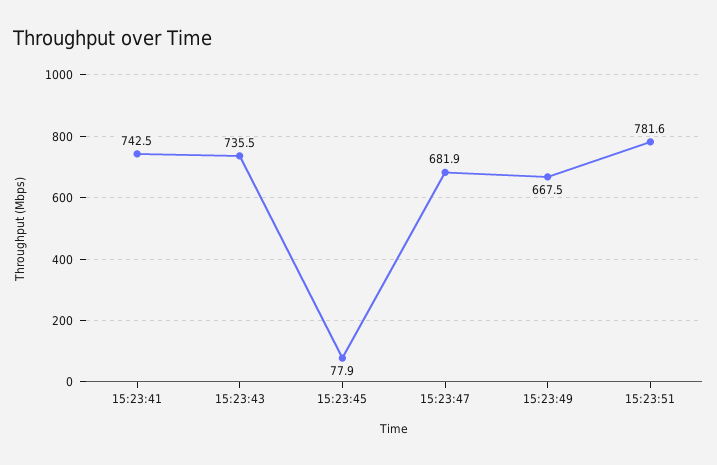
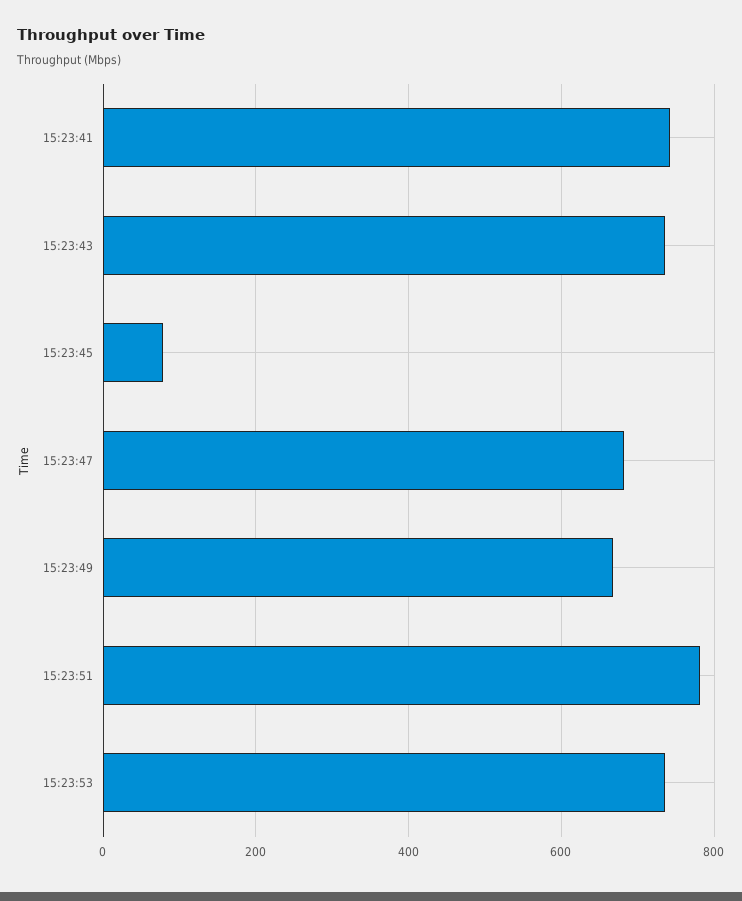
15:23:53: none -> 740

